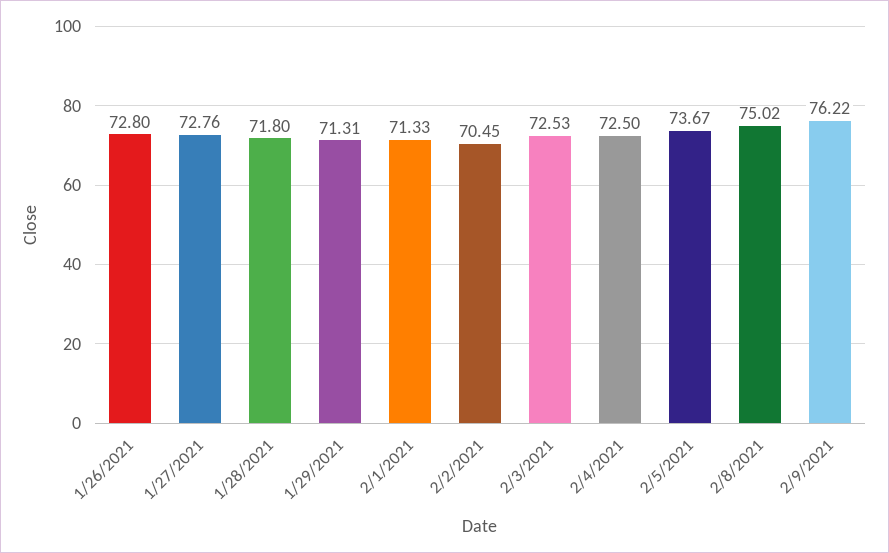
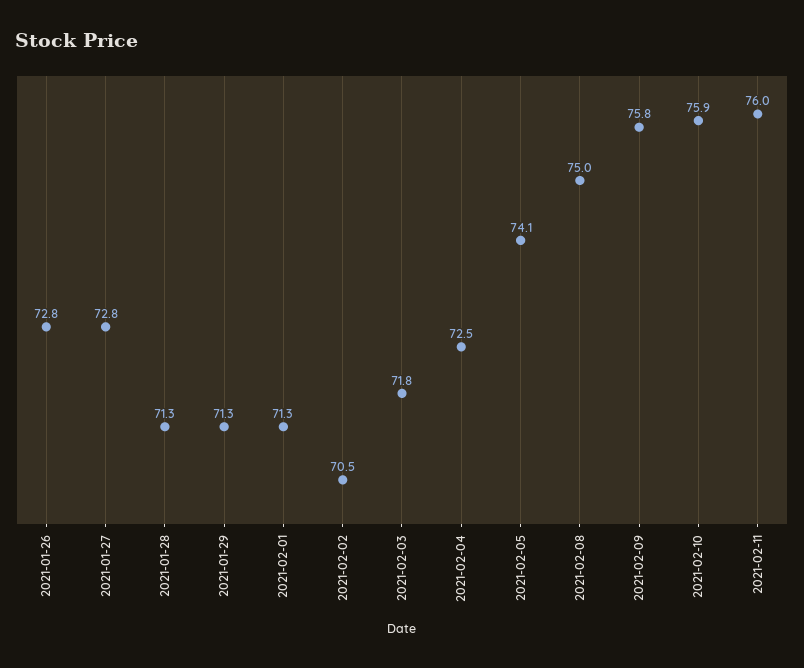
1/28/2021: 71.8 -> 71.3
2/3/2021: 72.53 -> 71.8
2/5/2021: 73.67 -> 74.1
2/9/2021: 76.22 -> 75.8
2021-02-10: none -> 75.9
2021-02-11: none -> 76

